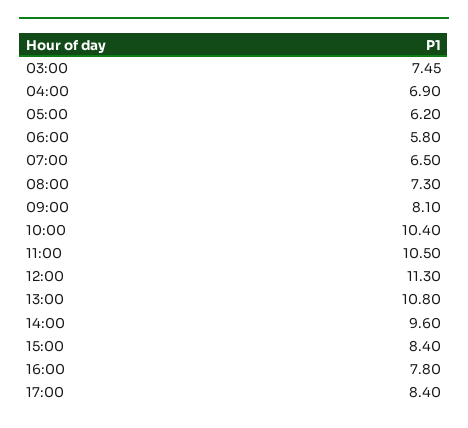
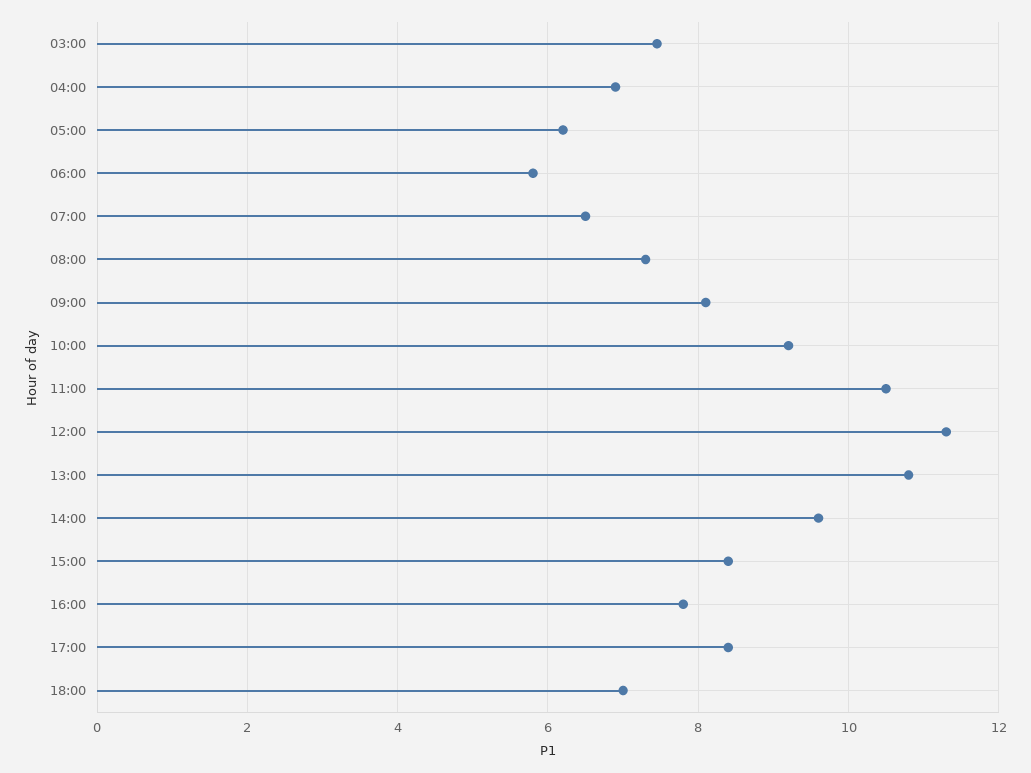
10:00: 10.4 -> 9.2
18:00: none -> 7

